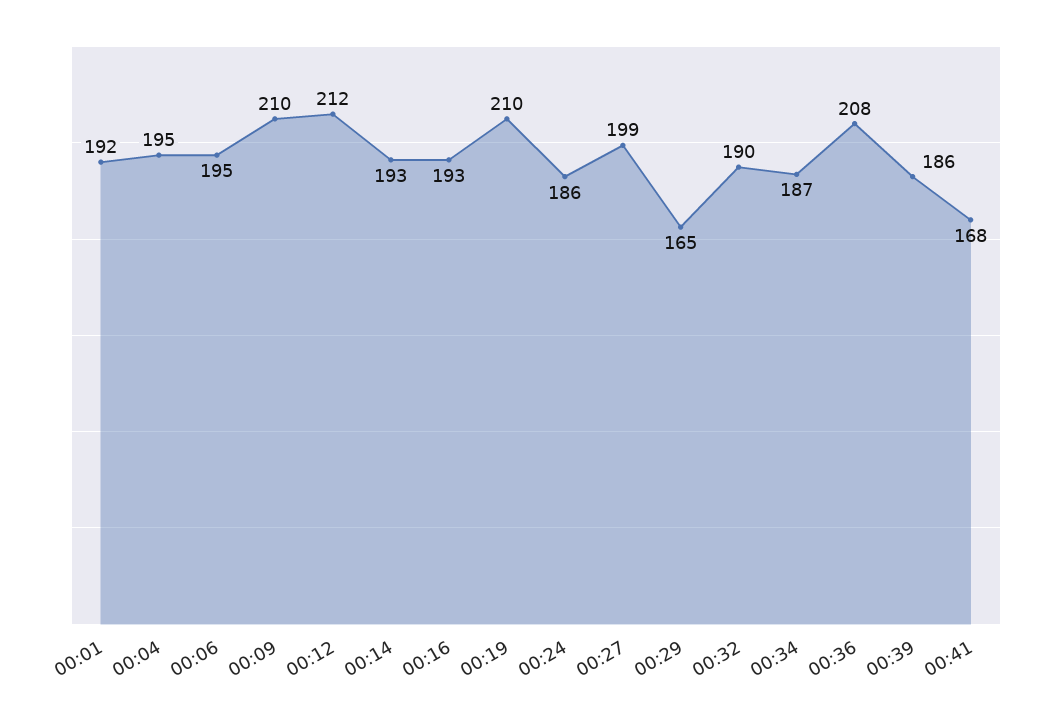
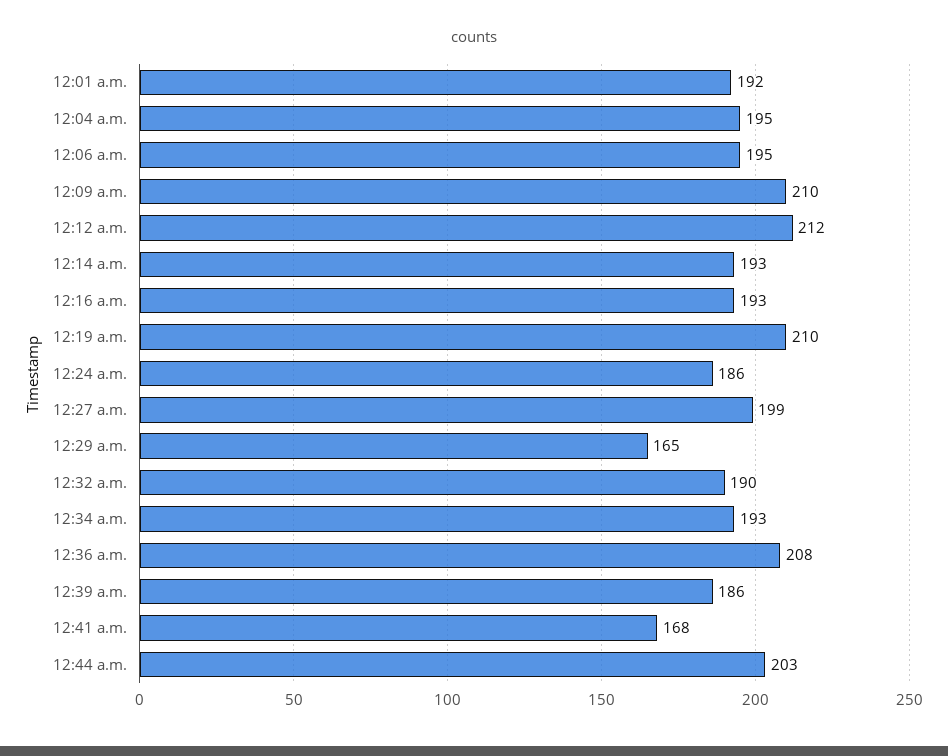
00:34: 187 -> 193
12:44 a.m.: none -> 203

